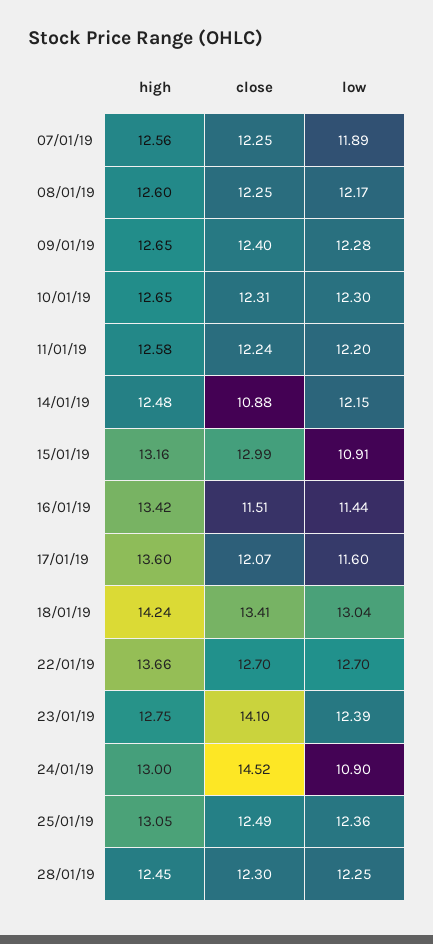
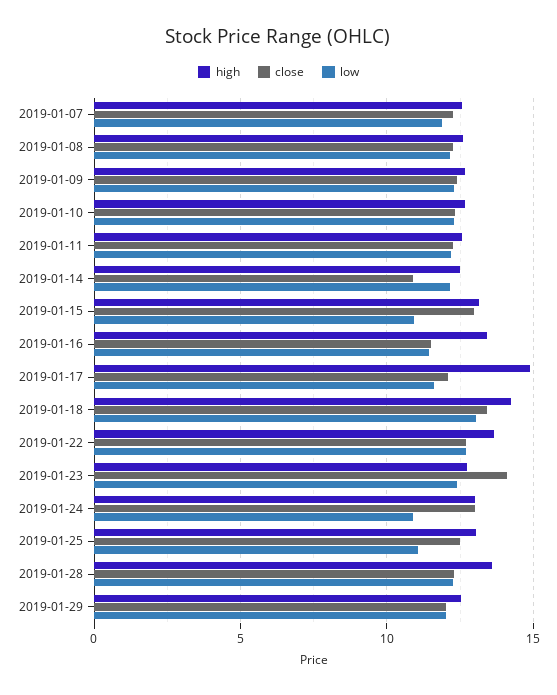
high, 17/01/19: 13.6 -> 15
close, 24/01/19: 14.52 -> 13
low, 25/01/19: 12.36 -> 11
high, 28/01/19: 12.45 -> 13.5
high, 2019-01-29: none -> 12.5
close, 2019-01-29: none -> 12
low, 2019-01-29: none -> 12

